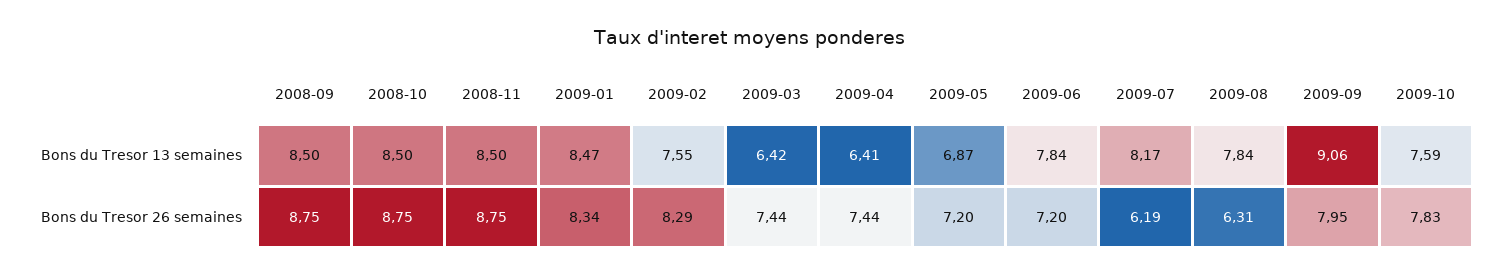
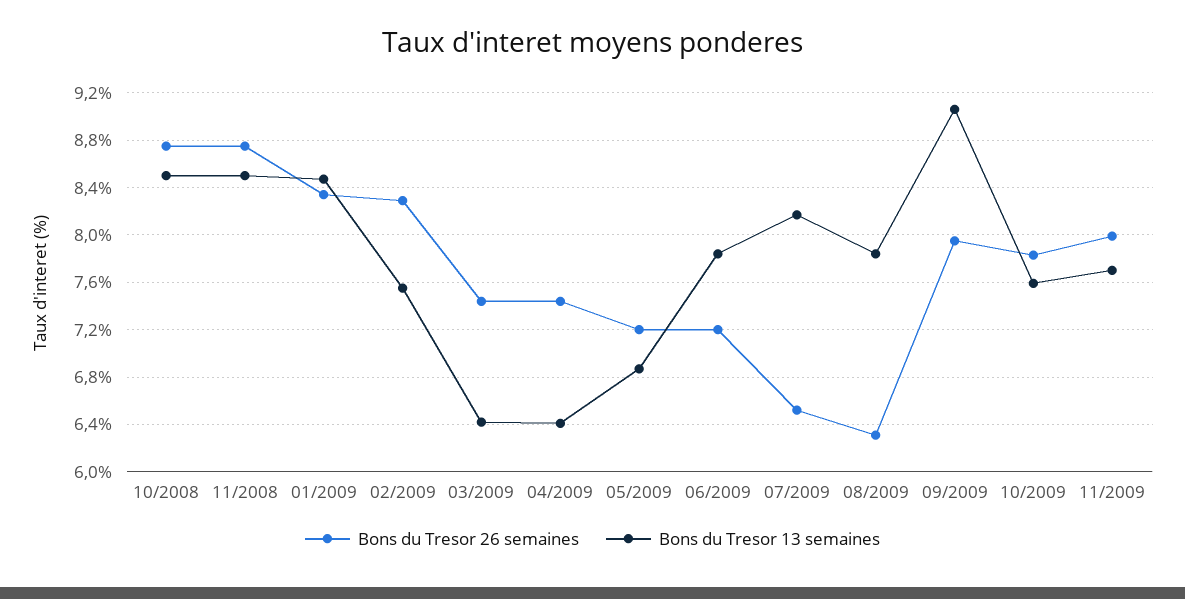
Bons du Tresor 13 semaines, 2008-09: 8.5 -> none
Bons du Tresor 26 semaines, 2008-09: 8.75 -> none
Bons du Tresor 26 semaines, 2009-07: 6.19 -> 6.5
Bons du Tresor 26 semaines, 11/2009: none -> 8
Bons du Tresor 13 semaines, 11/2009: none -> 7.7

